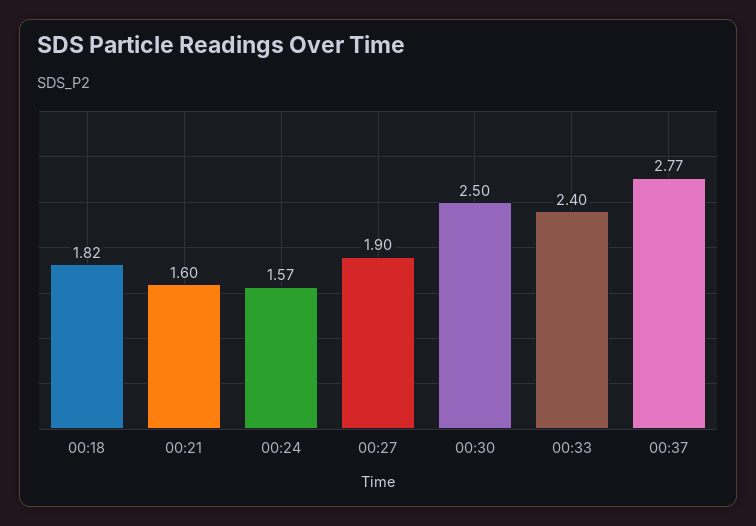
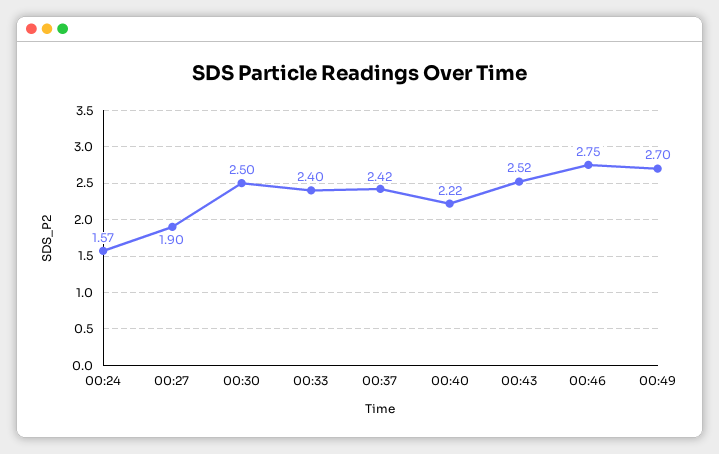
00:18: 1.82 -> none
00:21: 1.6 -> none
00:37: 2.77 -> 2.42
00:40: none -> 2.22
00:43: none -> 2.52
00:46: none -> 2.75
00:49: none -> 2.7

